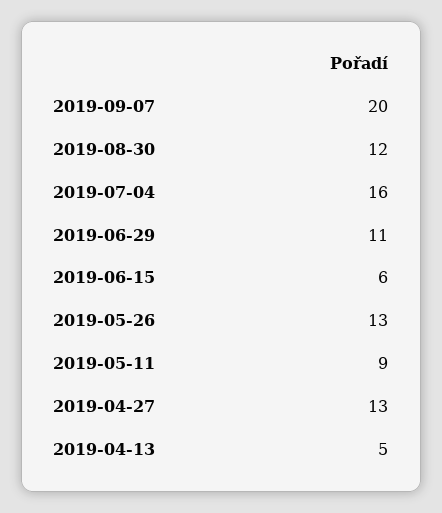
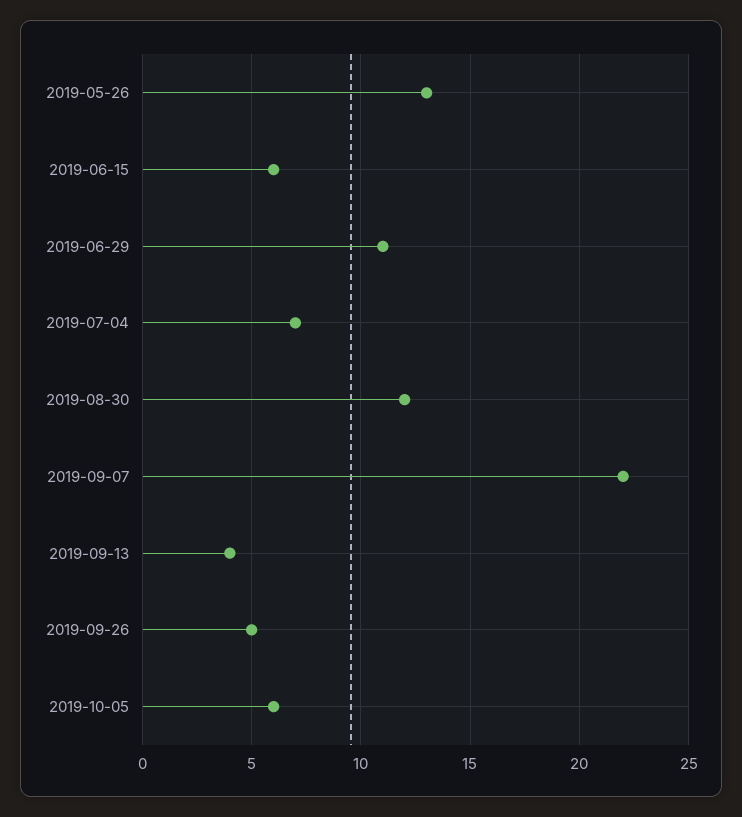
2019-09-07: 20 -> 22
2019-07-04: 16 -> 7
2019-05-11: 9 -> none
2019-04-27: 13 -> none
2019-04-13: 5 -> none
2019-09-13: none -> 4
2019-09-26: none -> 5
2019-10-05: none -> 6

